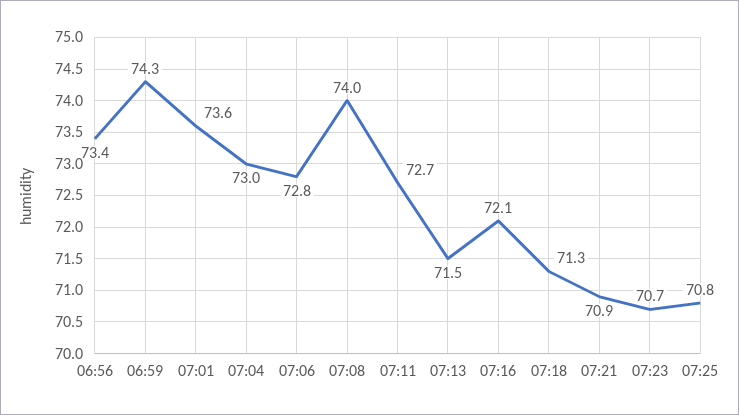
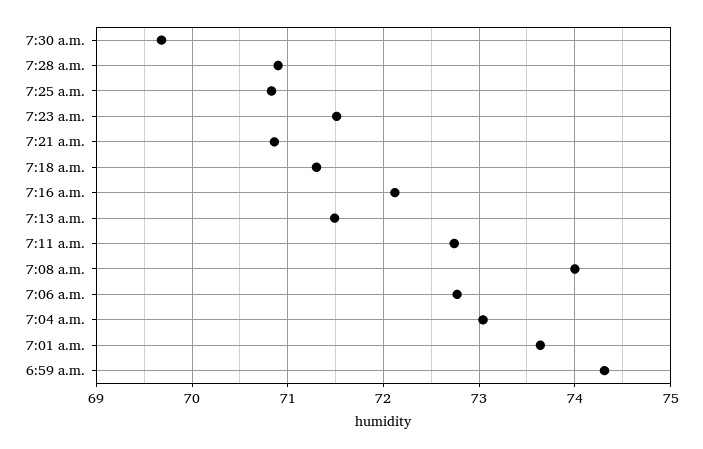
06:56: 73.4 -> none
07:23: 70.7 -> 71.5
7:30 a.m.: none -> 69.7
7:28 a.m.: none -> 70.9

